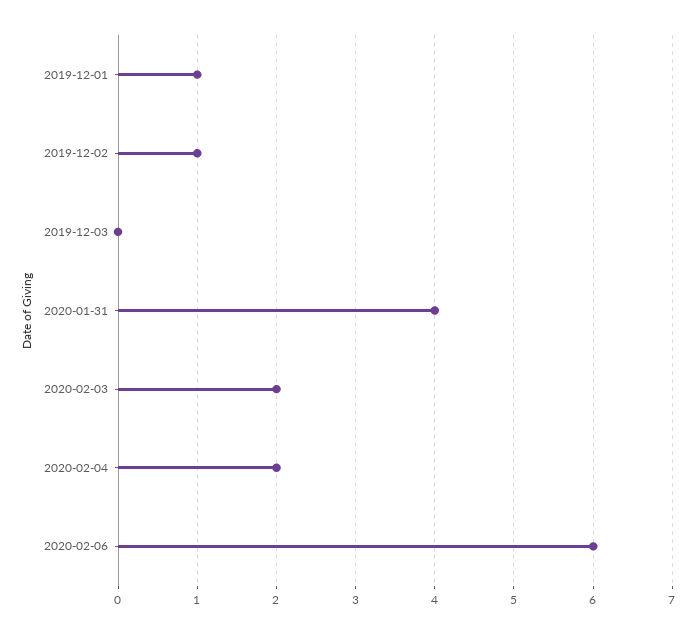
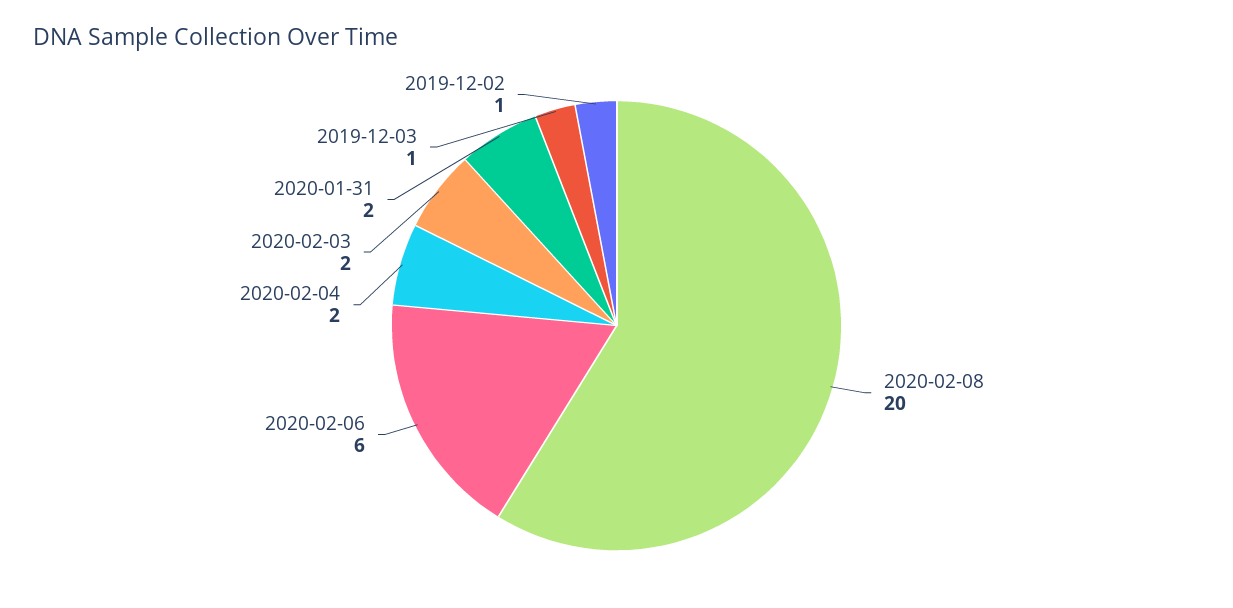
2019-12-01: 1 -> none
2019-12-03: 0 -> 1
2020-01-31: 4 -> 2
2020-02-08: none -> 20

